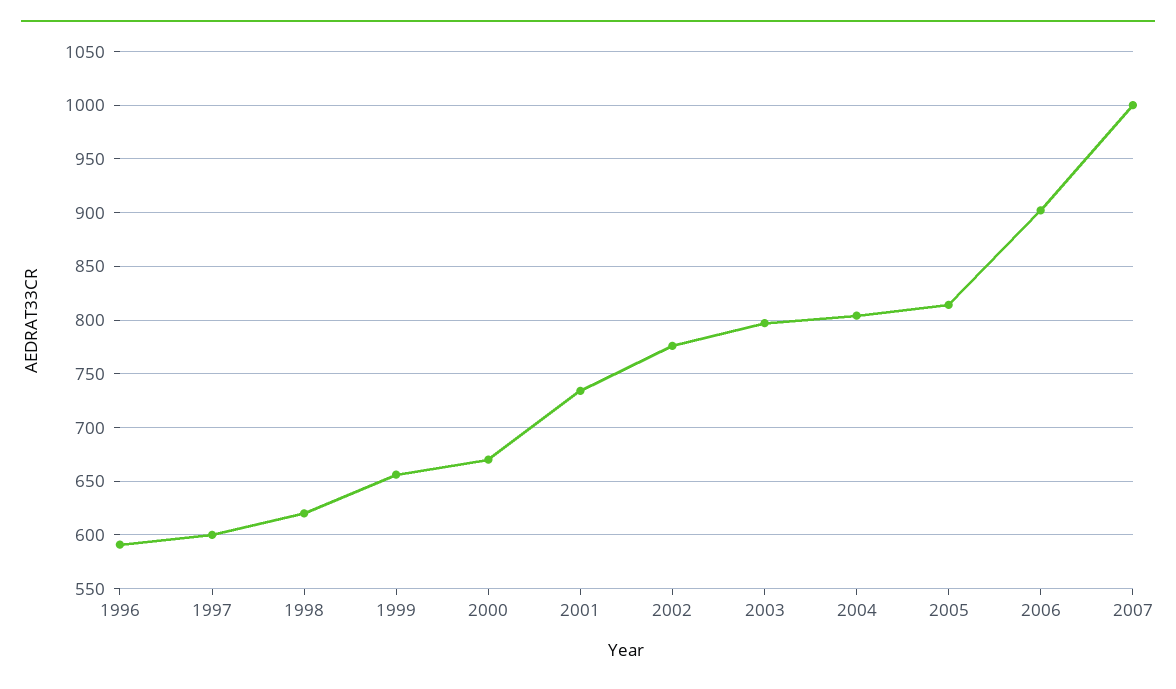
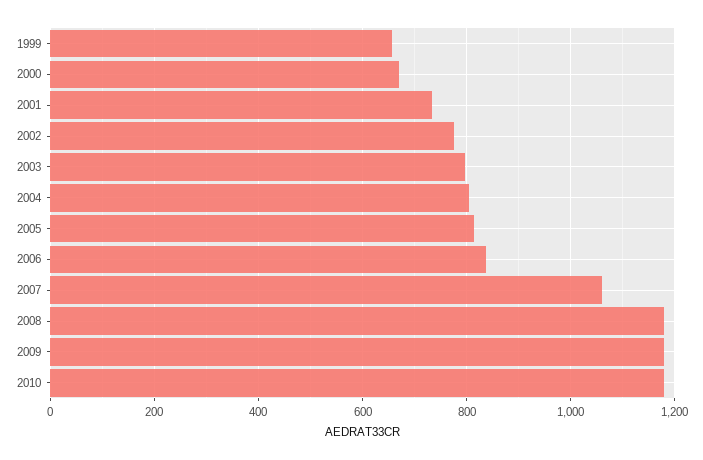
1996: 590 -> none
1997: 600 -> none
1998: 620 -> none
2006: 900 -> 840
2007: 1000 -> 1060
2008: none -> 1180
2009: none -> 1180
2010: none -> 1180

